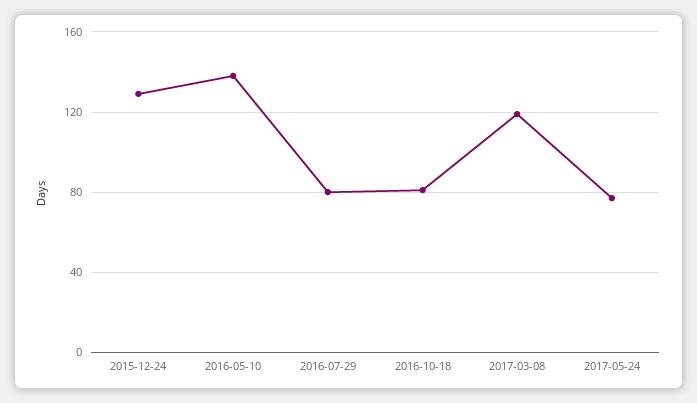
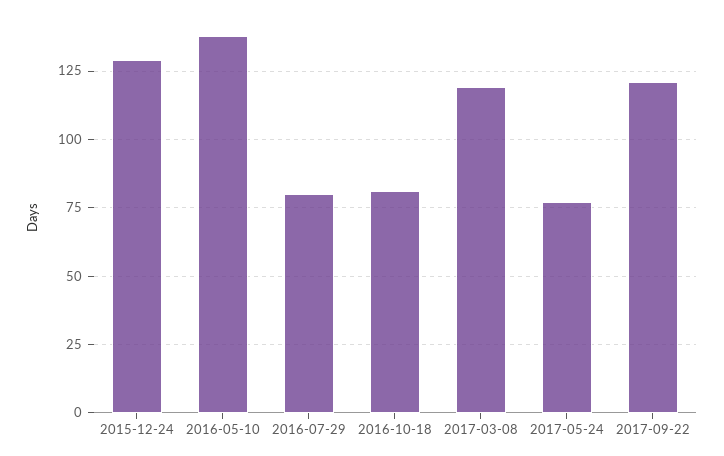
2017-09-22: none -> 120

